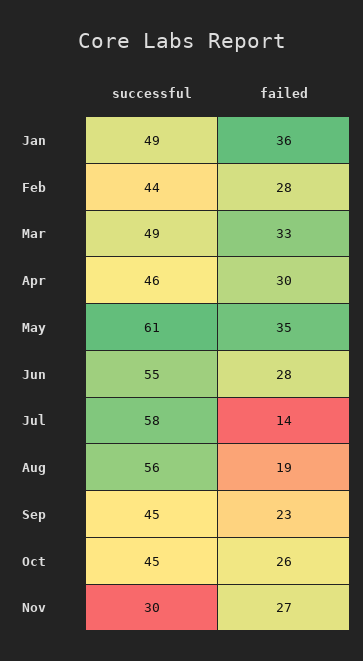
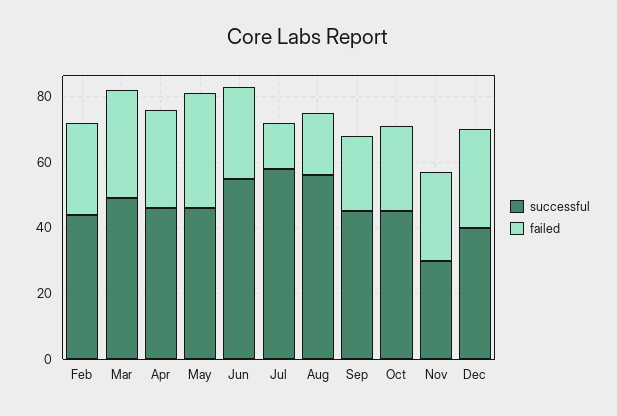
successful, Jan: 49 -> none
failed, Jan: 36 -> none
successful, May: 61 -> 45
successful, Dec: none -> 40
failed, Dec: none -> 30

